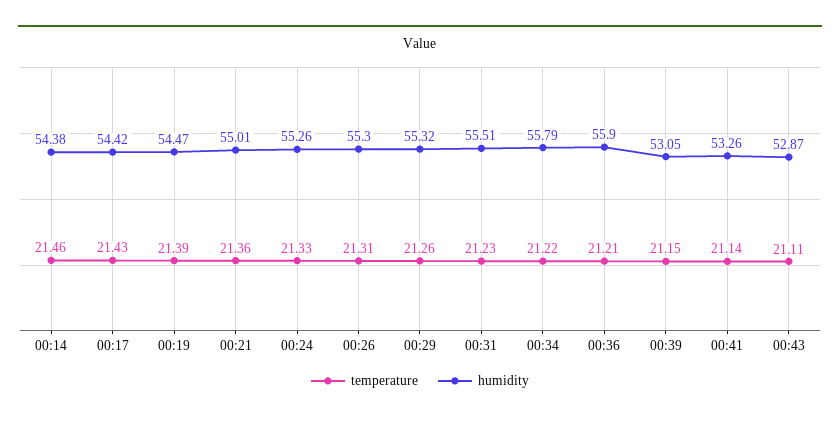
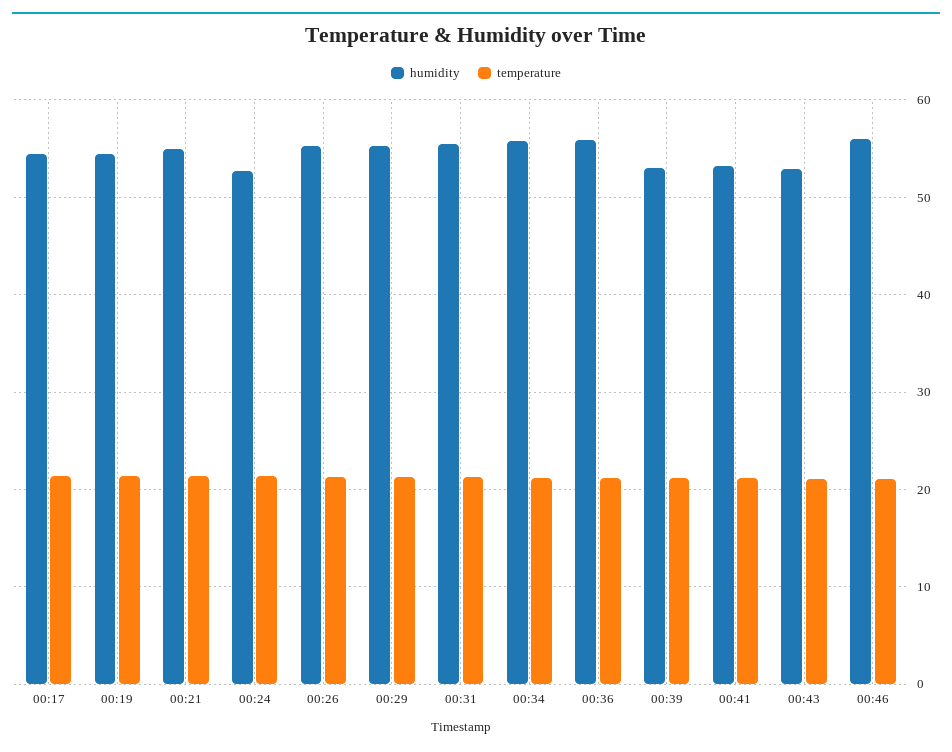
temperature, 00:14: 21.46 -> none
humidity, 00:14: 54.38 -> none
humidity, 00:24: 55.26 -> 53
humidity, 00:46: none -> 56
temperature, 00:46: none -> 21

